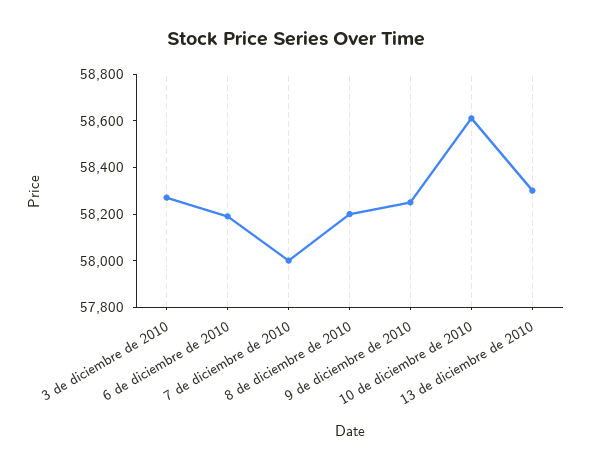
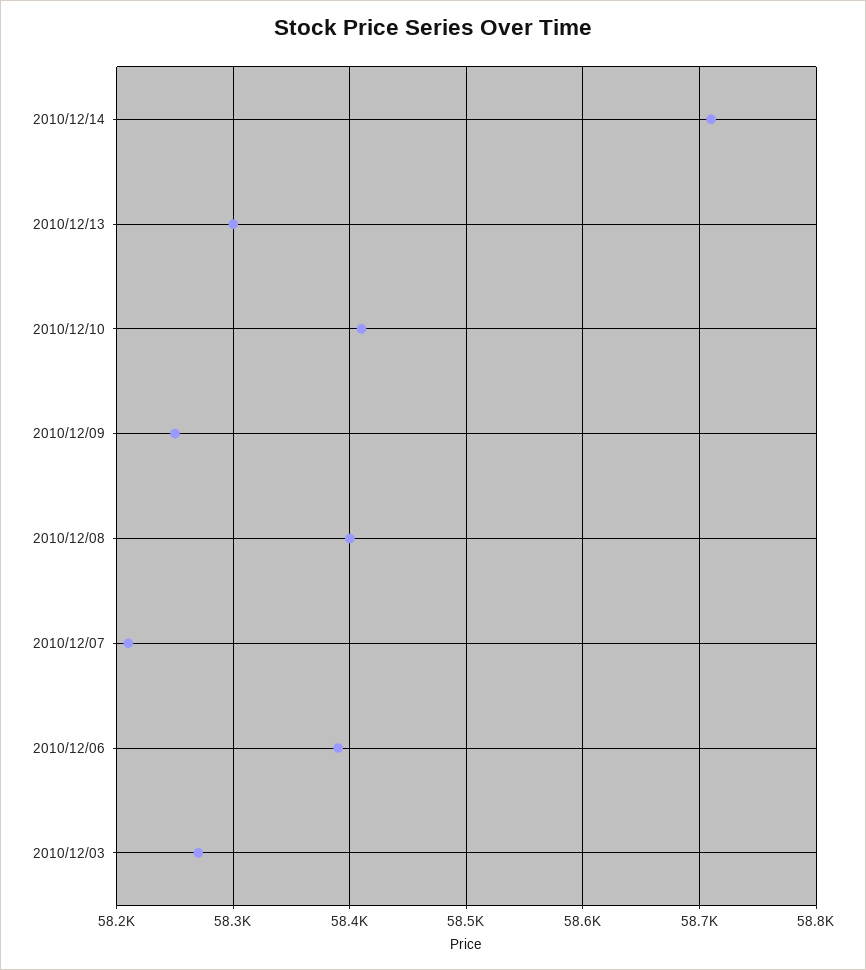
6 de diciembre de 2010: 58200 -> 58390
7 de diciembre de 2010: 58000 -> 58210
8 de diciembre de 2010: 58200 -> 58400
10 de diciembre de 2010: 58600 -> 58410
2010/12/14: none -> 58710

